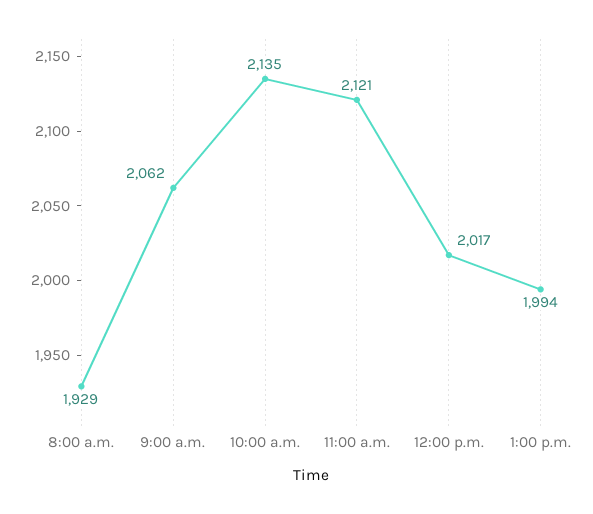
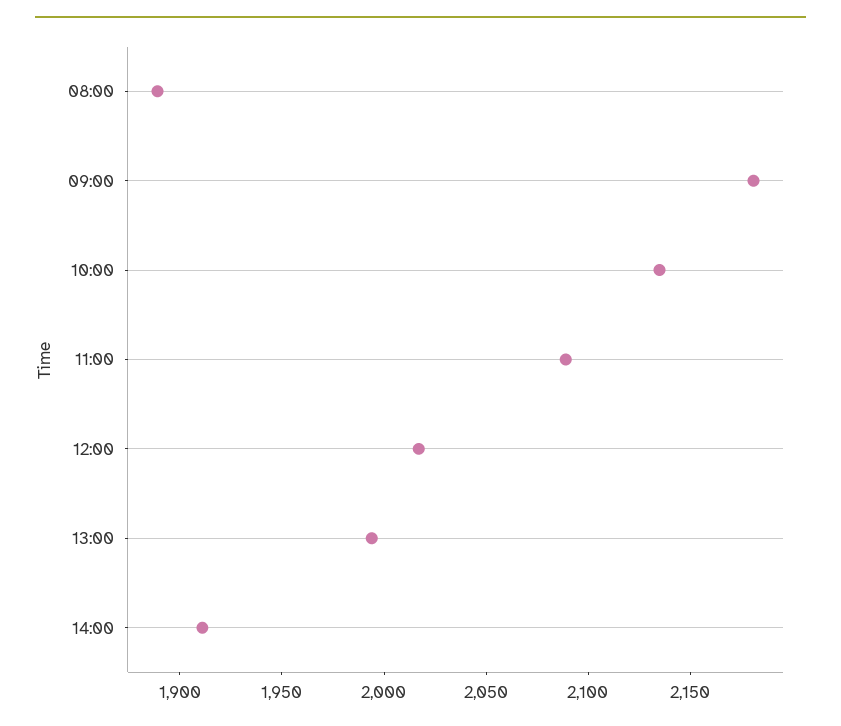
8:00 a.m.: 1929 -> 1890
9:00 a.m.: 2062 -> 2180
11:00 a.m.: 2121 -> 2090
14:00: none -> 1910

